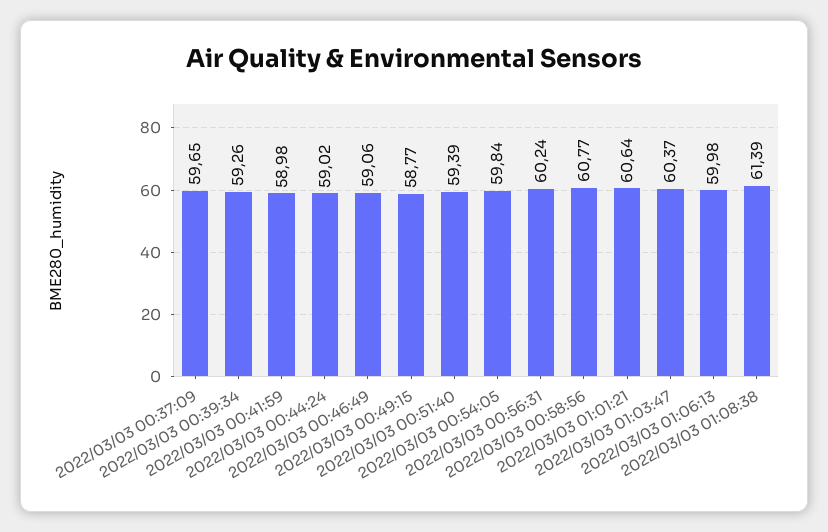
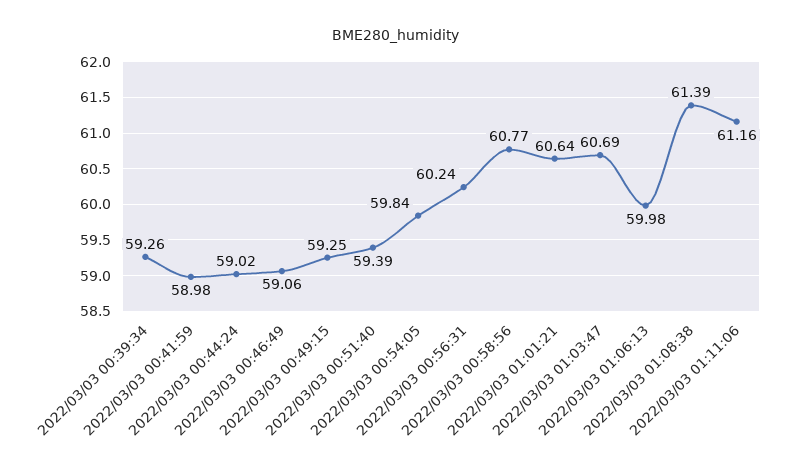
2022/03/03 00:37:09: 59.65 -> none
2022/03/03 00:49:15: 58.77 -> 59.25
2022/03/03 01:03:47: 60.37 -> 60.69
2022/03/03 01:11:06: none -> 61.16

